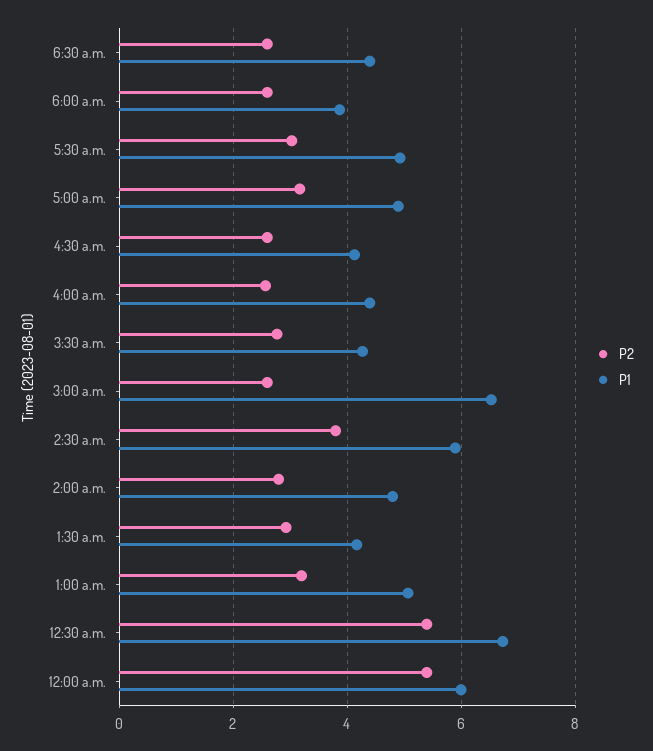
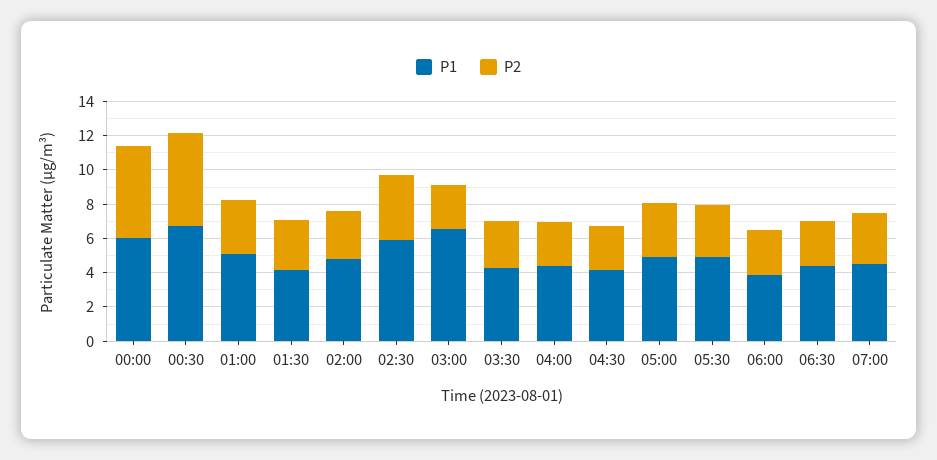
P1, 07:00: none -> 4.5
P2, 07:00: none -> 3

